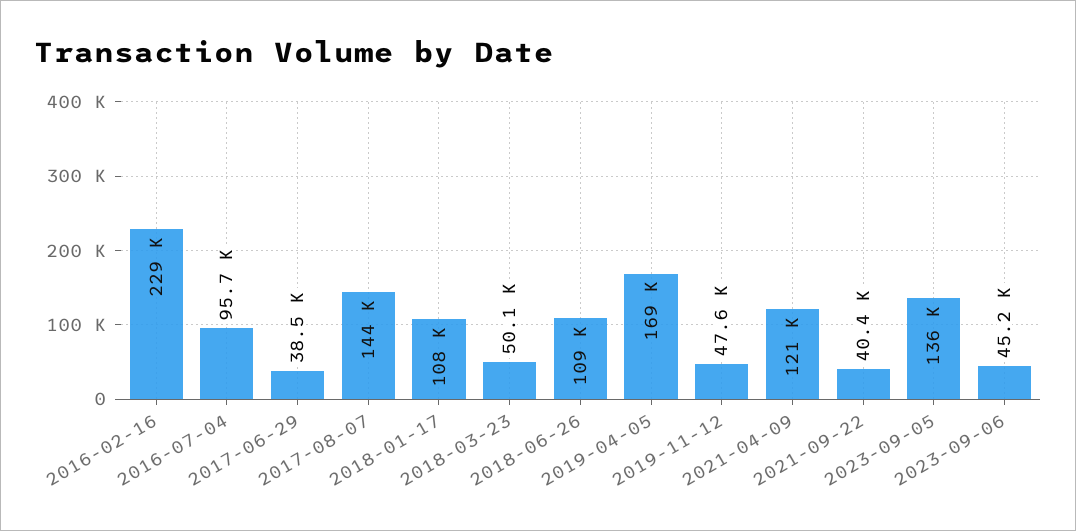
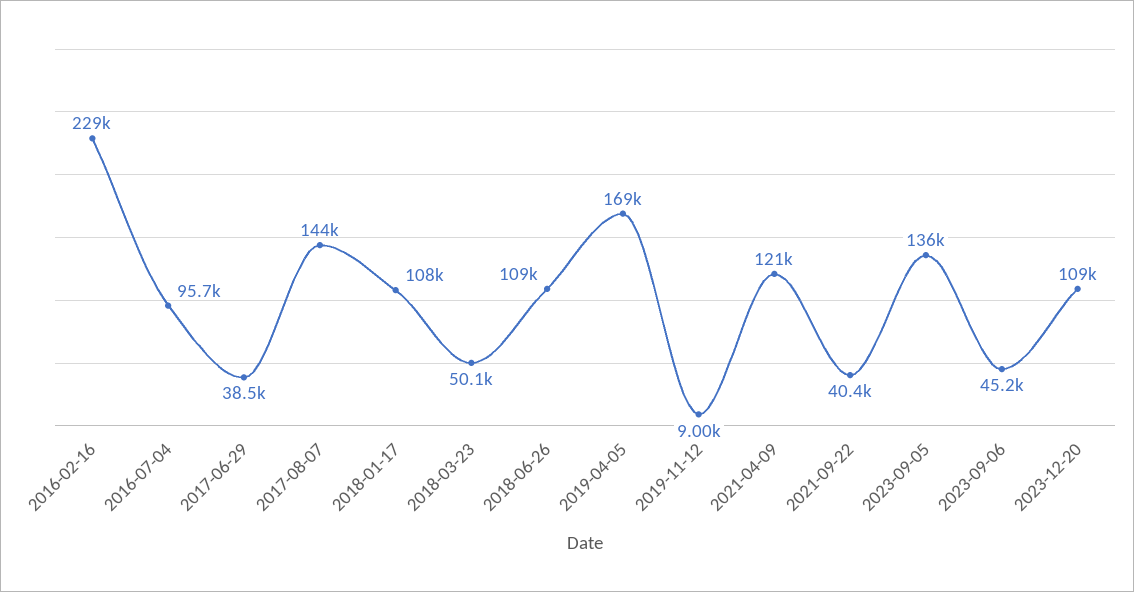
2019-11-12: 47600 -> 9000
2023-12-20: none -> 109000

